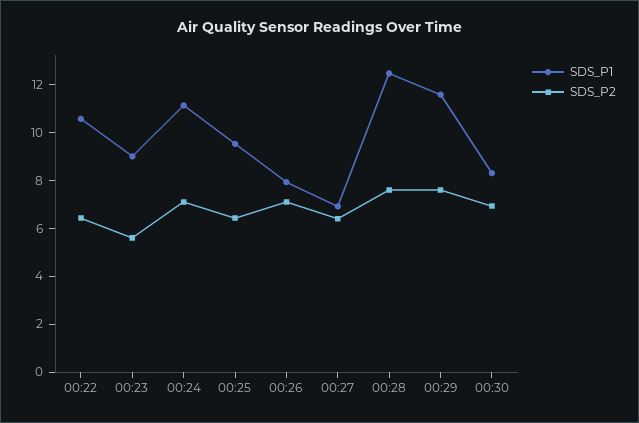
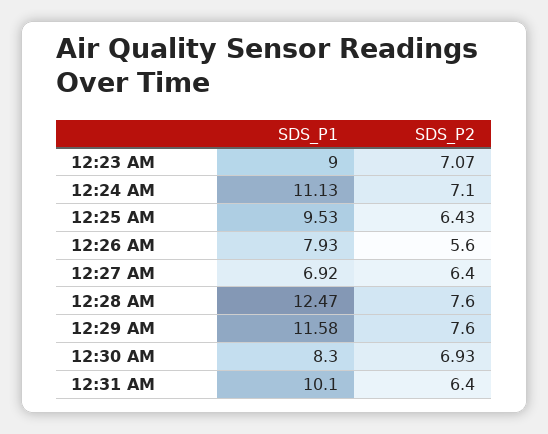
SDS_P1, 00:22: 10.5 -> none
SDS_P2, 00:22: 6.5 -> none
SDS_P2, 00:23: 5.5 -> 7.07
SDS_P2, 00:26: 7 -> 5.6
SDS_P1, 12:31 AM: none -> 10.1
SDS_P2, 12:31 AM: none -> 6.4

